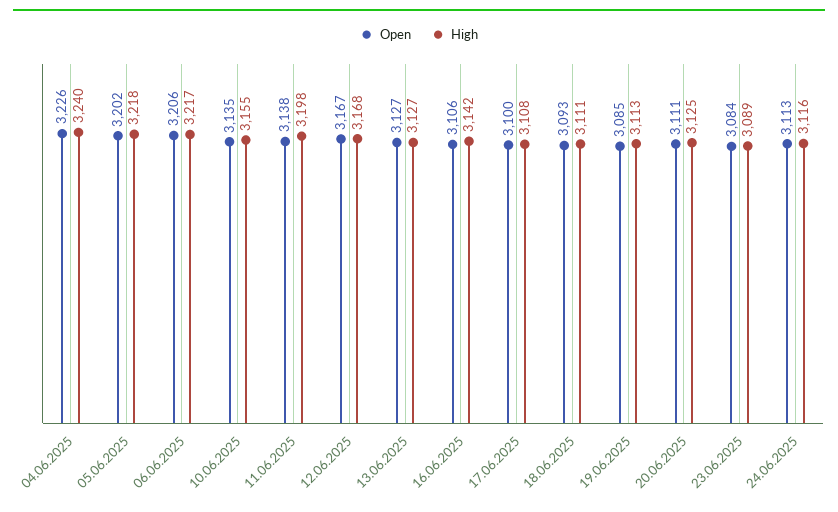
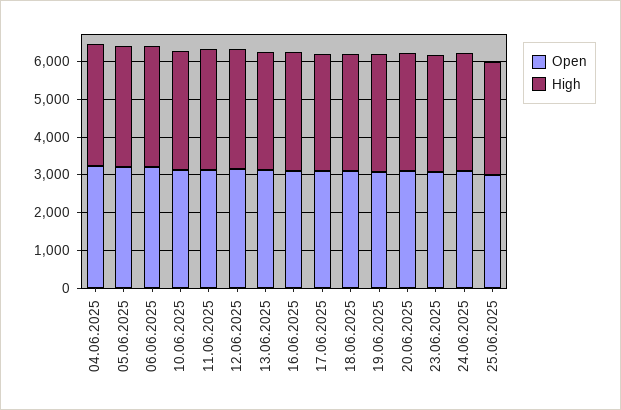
Open, 25.06.2025: none -> 3000
High, 25.06.2025: none -> 3000

